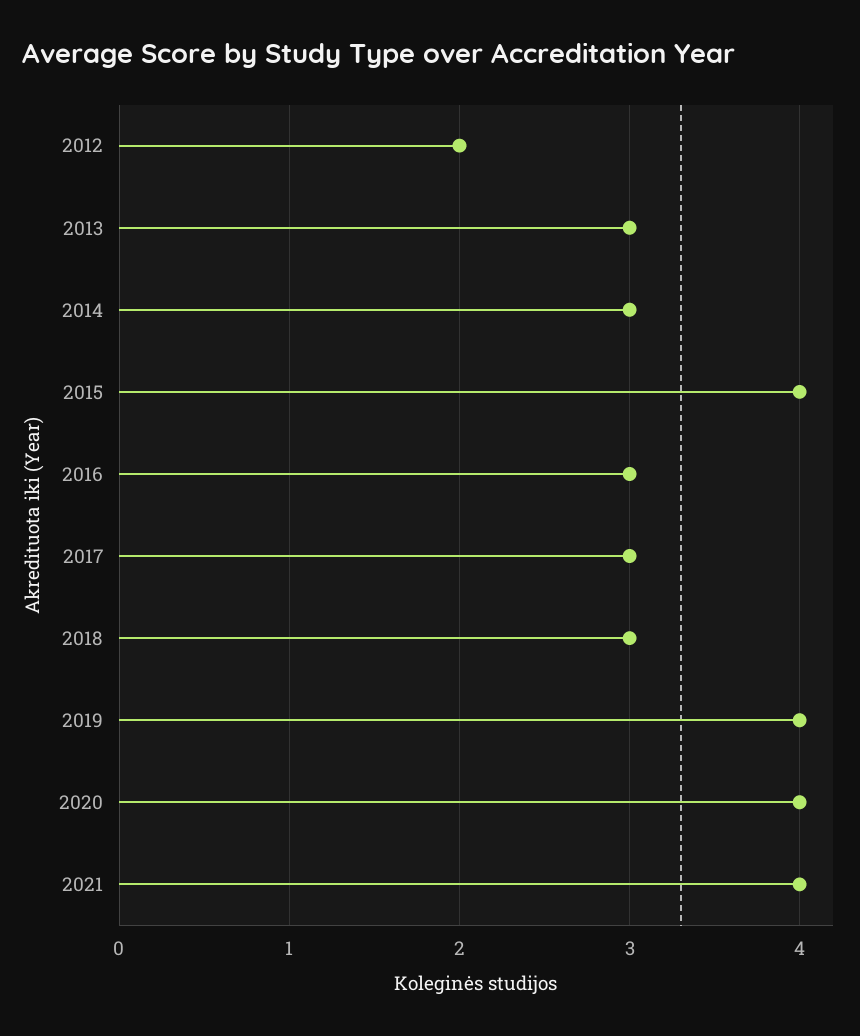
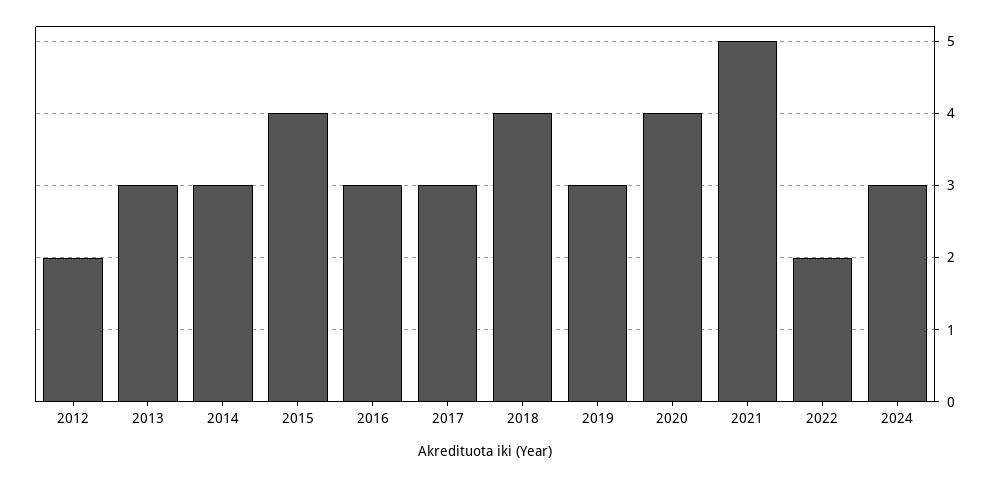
2018: 3 -> 4
2019: 4 -> 3
2021: 4 -> 5
2022: none -> 2
2024: none -> 3

